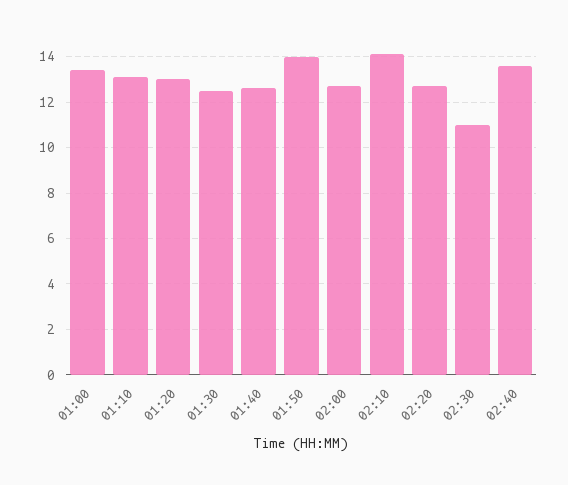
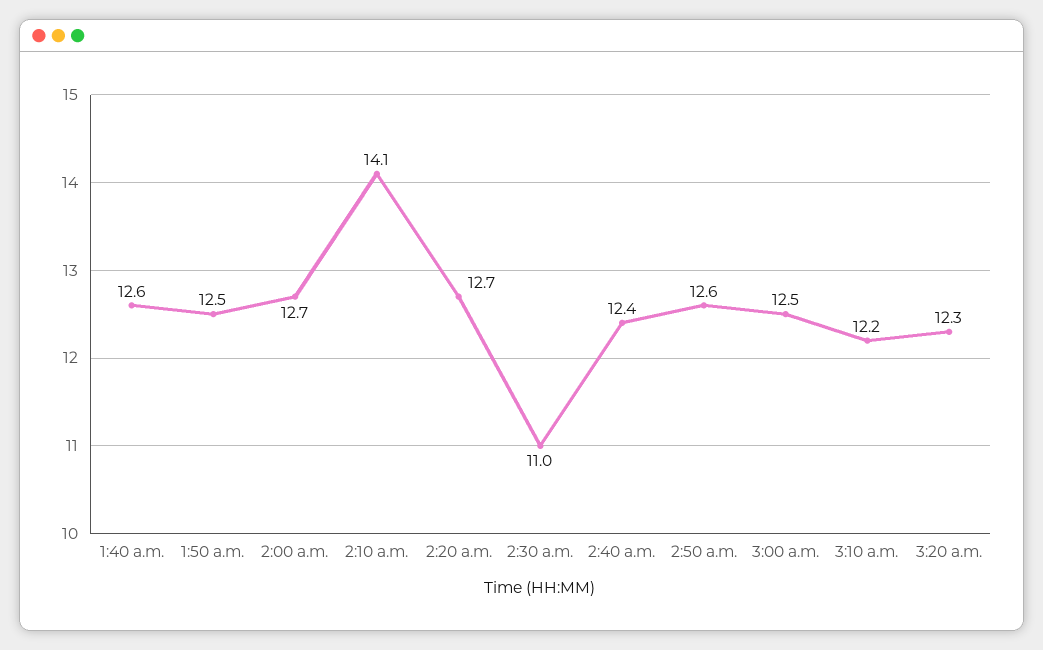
01:00: 13.5 -> none
01:10: 13 -> none
01:20: 13 -> none
01:30: 12.5 -> none
01:50: 14 -> 12.5
02:40: 13.5 -> 12.4
2:50 a.m.: none -> 12.6
3:00 a.m.: none -> 12.5
3:10 a.m.: none -> 12.2
3:20 a.m.: none -> 12.3

